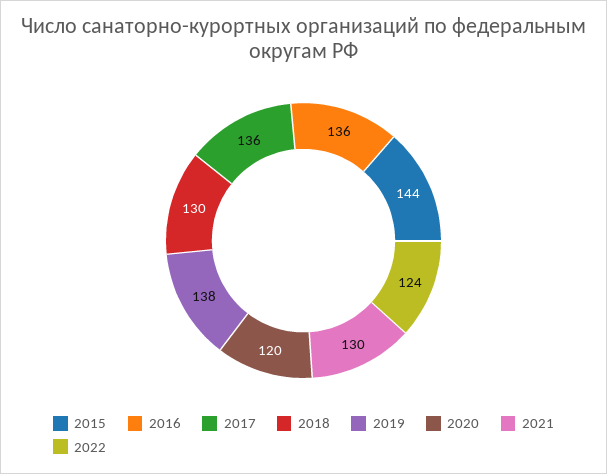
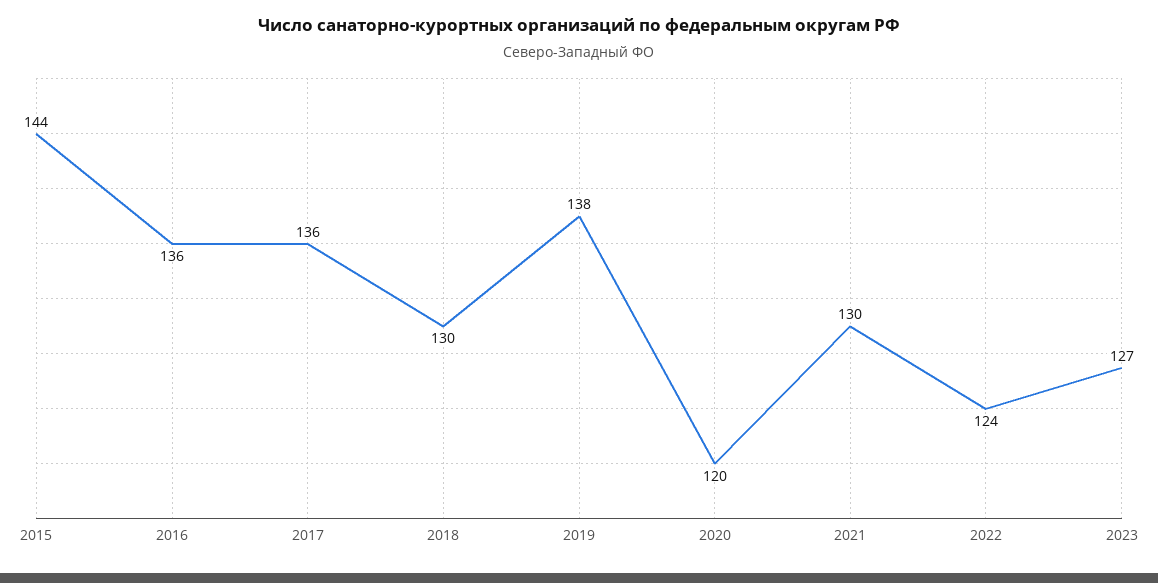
2023: none -> 127

